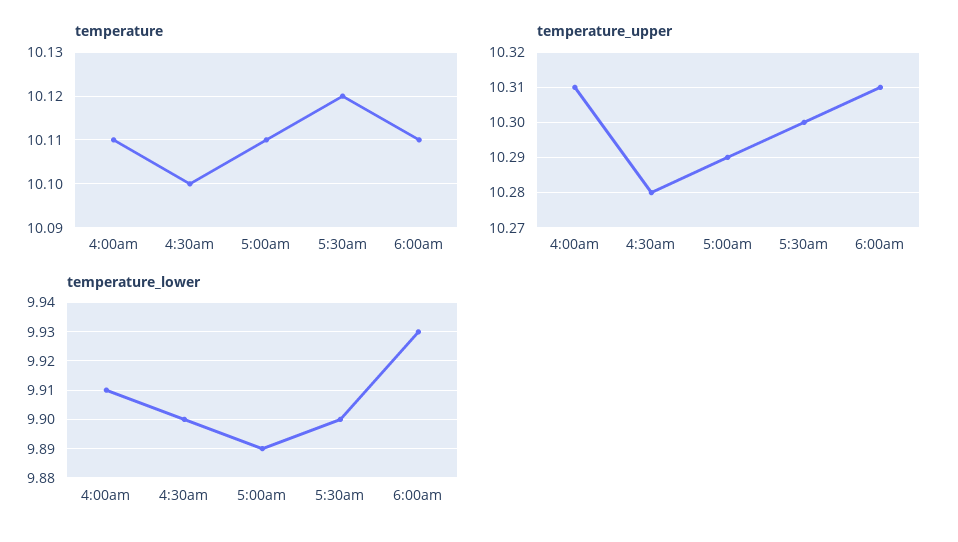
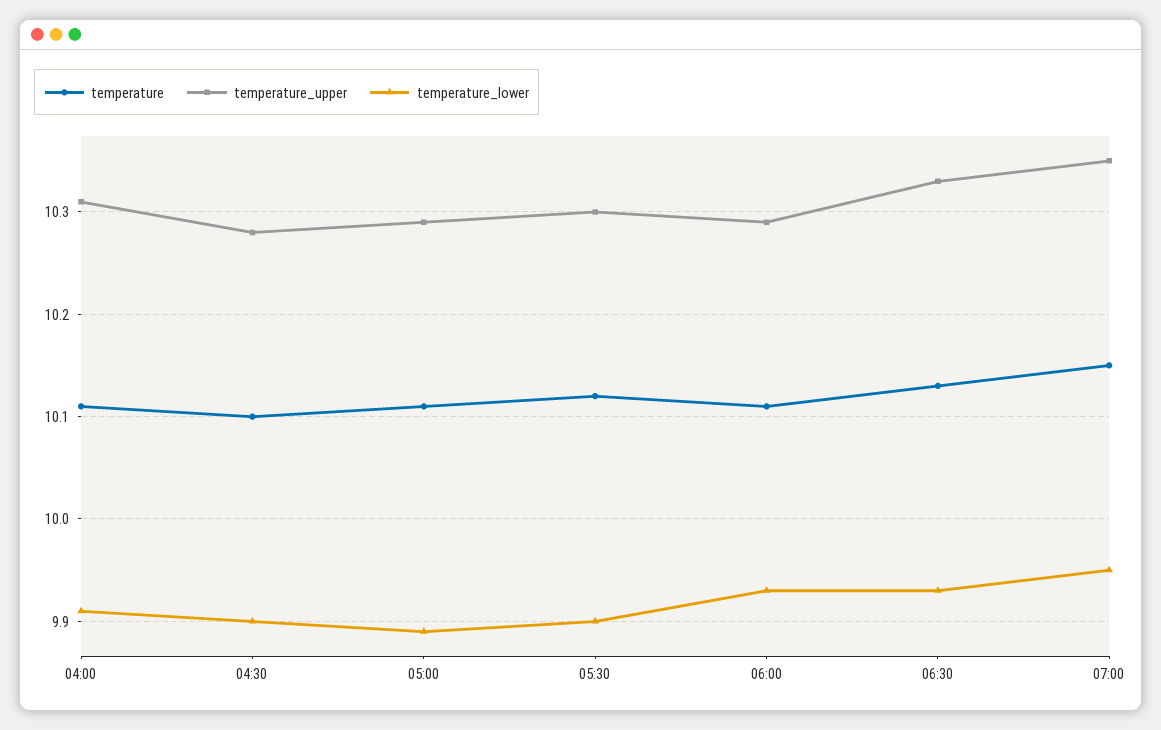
temperature_upper, 6:00am: 10.31 -> 10.29
temperature, 06:30: none -> 10.13
temperature_upper, 06:30: none -> 10.33
temperature_lower, 06:30: none -> 9.93
temperature, 07:00: none -> 10.15
temperature_upper, 07:00: none -> 10.35
temperature_lower, 07:00: none -> 9.95

